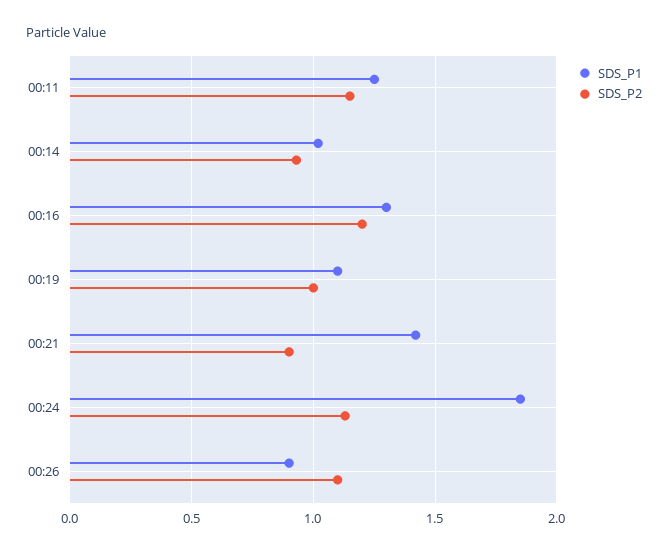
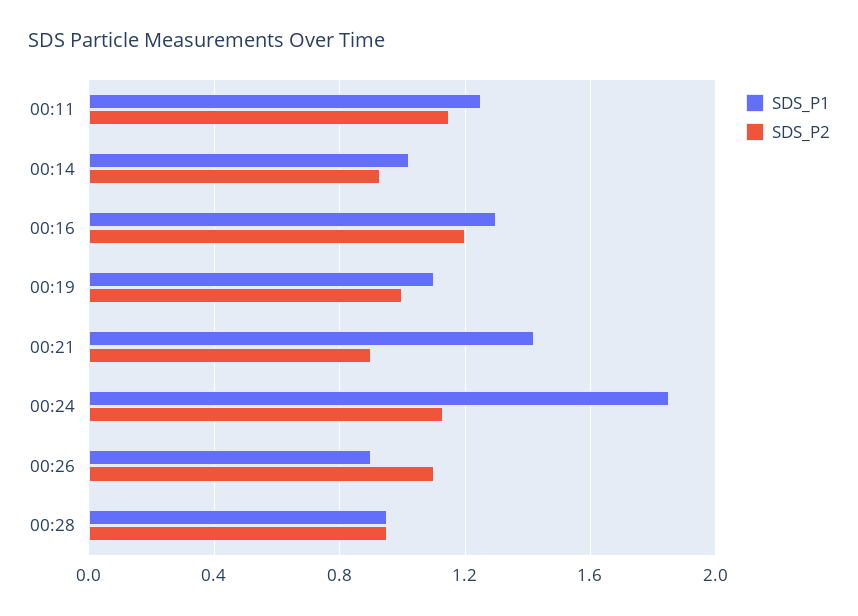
SDS_P1, 00:28: none -> 0.95
SDS_P2, 00:28: none -> 0.95

